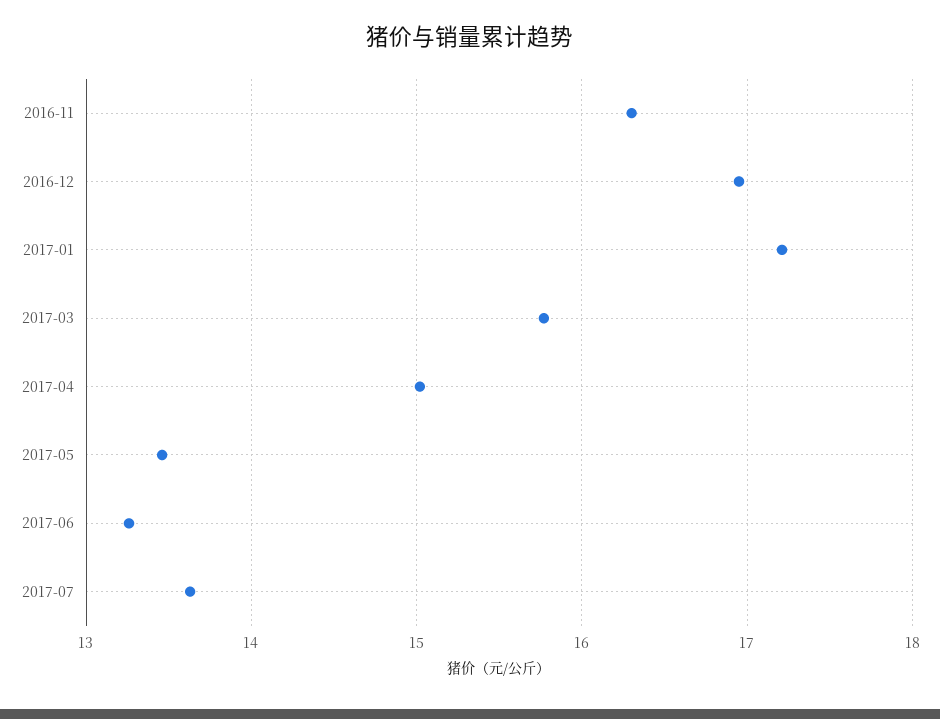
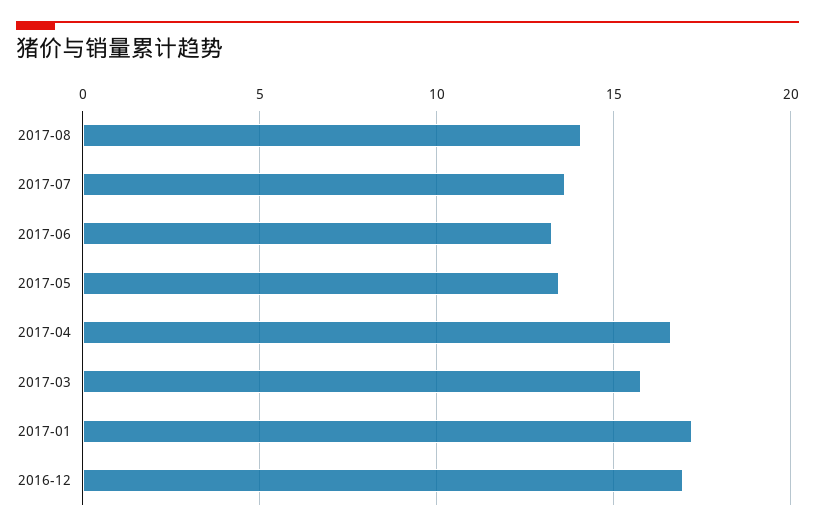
2016-11: 16.3 -> none
2017-04: 15 -> 16.5
2017-08: none -> 14

